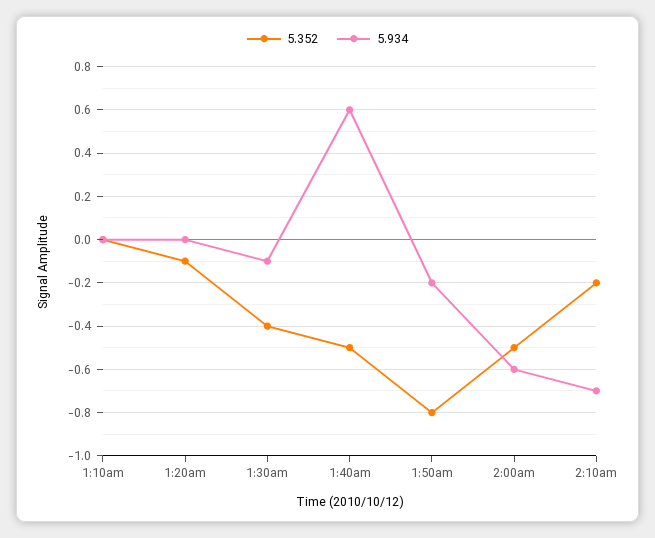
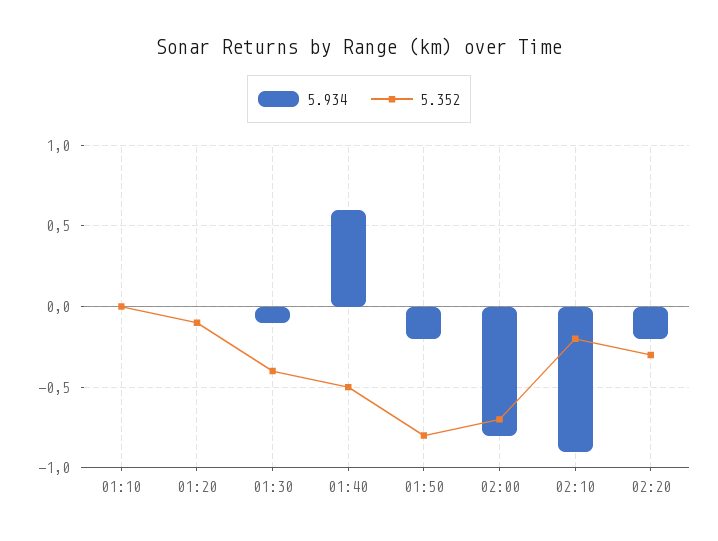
5.352, 2:00am: -0.5 -> -0.7
5.934, 2:00am: -0.6 -> -0.8
5.934, 2:10am: -0.7 -> -0.9
5.934, 02:20: none -> -0.2
5.352, 02:20: none -> -0.3

